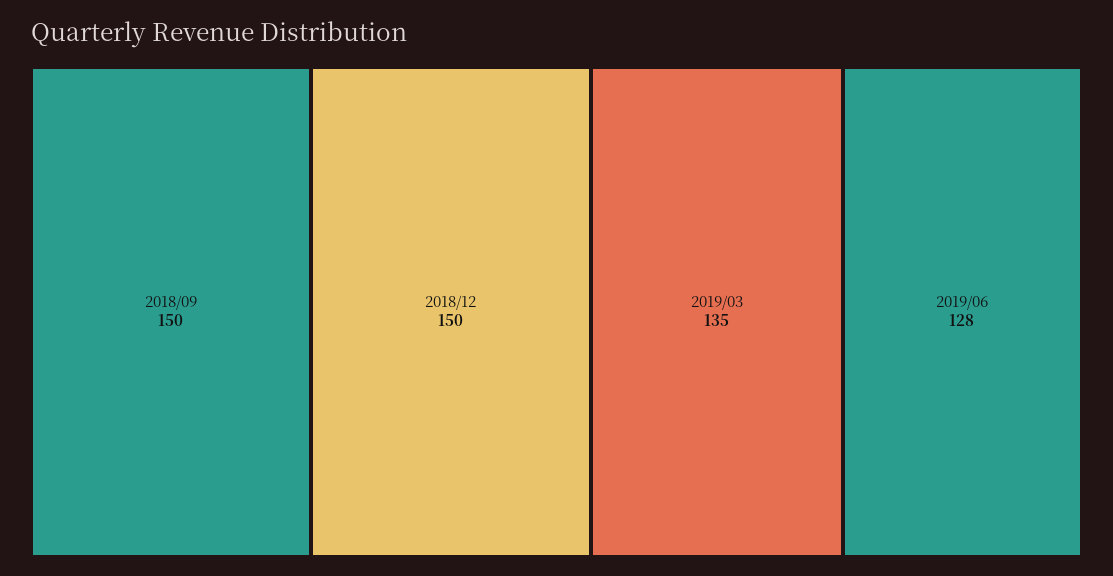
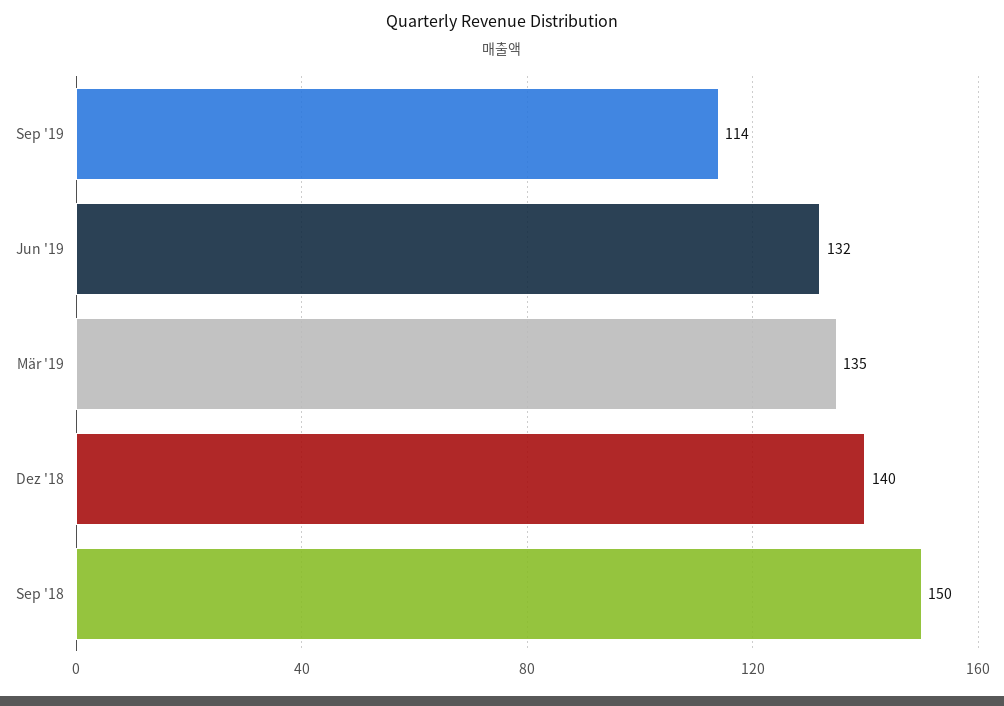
2018/12: 150 -> 140
2019/06: 128 -> 132
Sep '19: none -> 114

